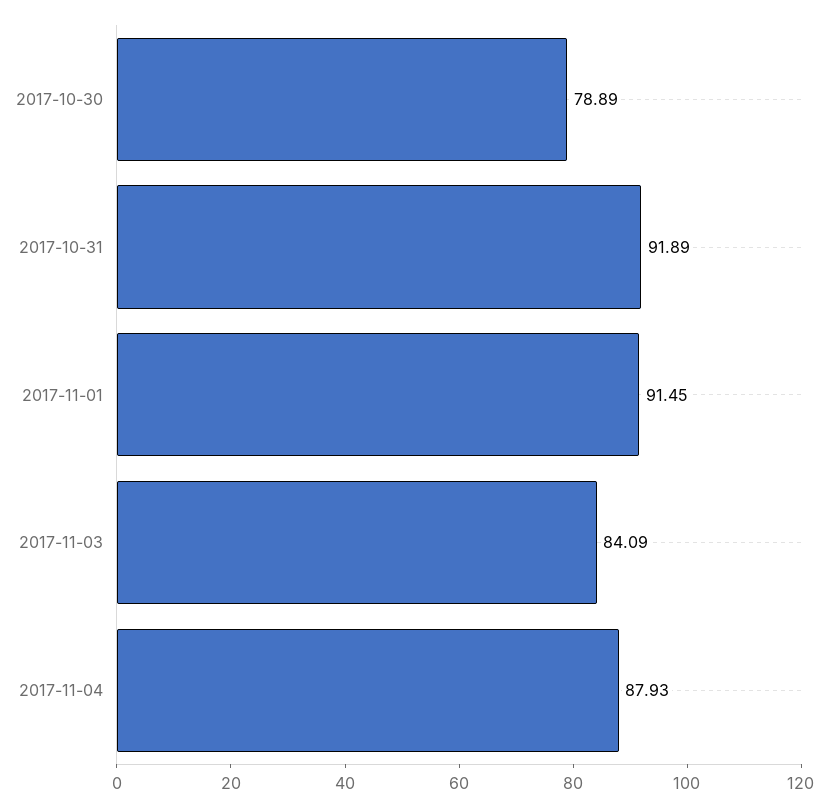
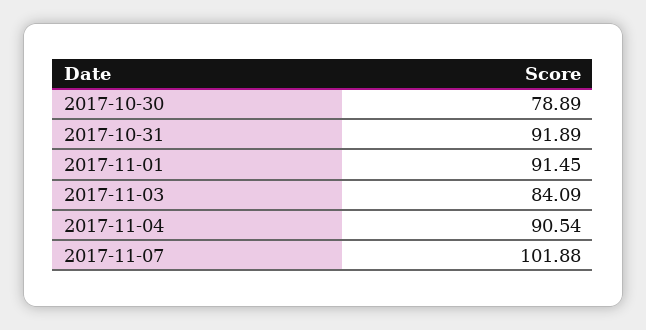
2017-11-04: 87.93 -> 90.54
2017-11-07: none -> 101.88

